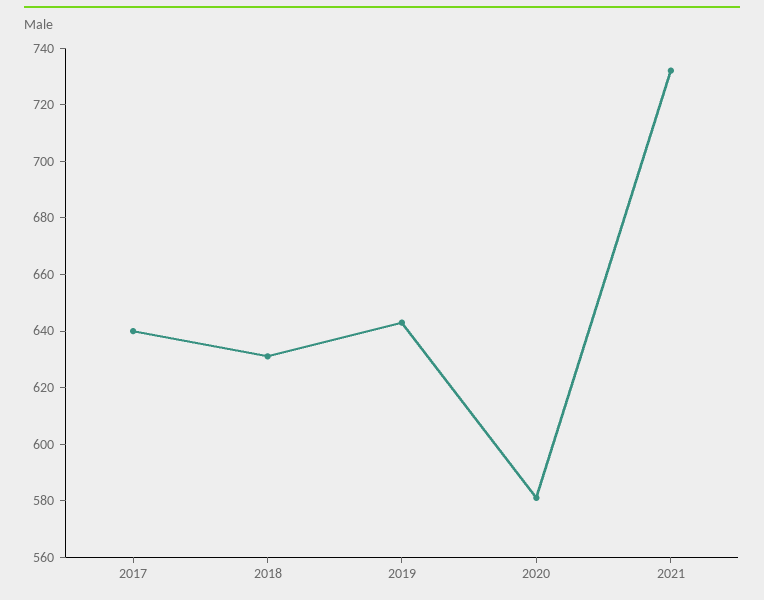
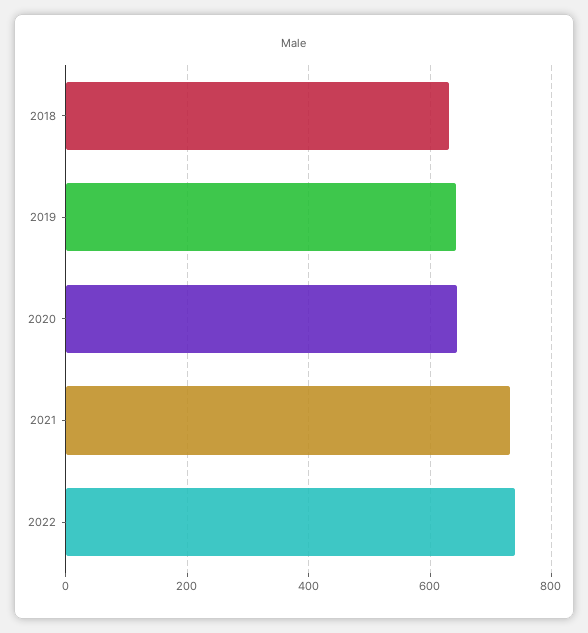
2017: 640 -> none
2020: 580 -> 640
2022: none -> 740

